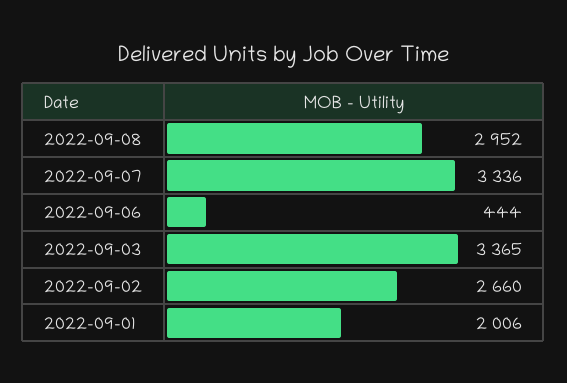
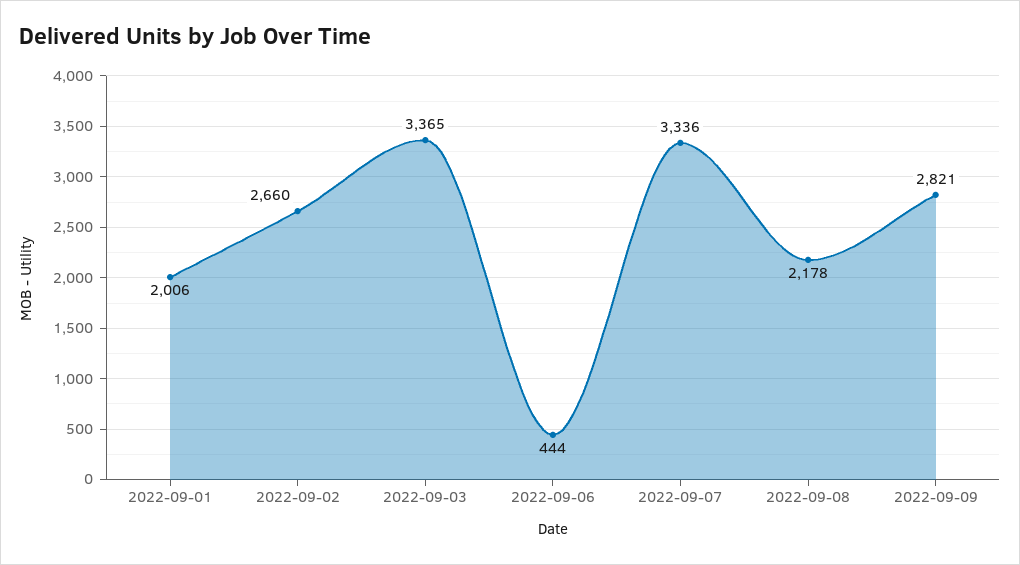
2022-09-08: 2952 -> 2178
2022-09-09: none -> 2821

